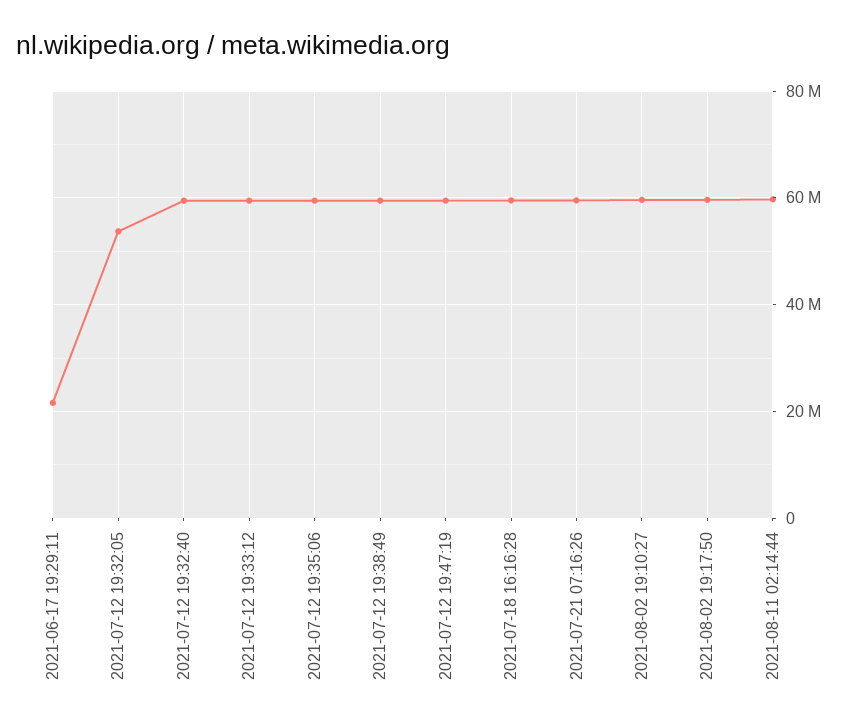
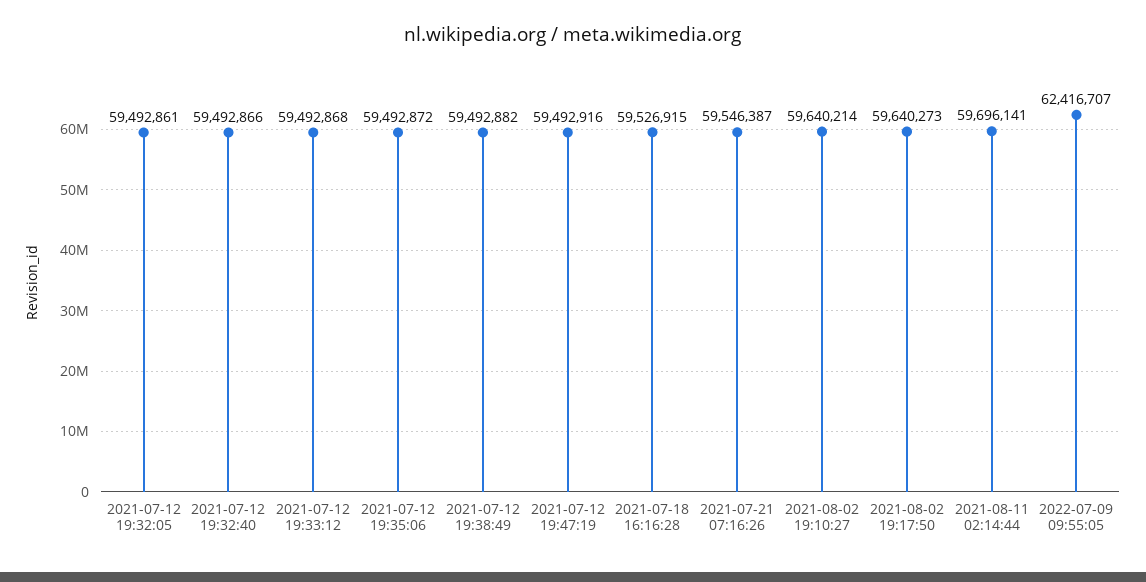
2021-06-17 19:29:11: 22000000 -> none
2021-07-12 19:32:05: 54000000 -> 59492861
2022-07-09 09:55:05: none -> 62416707

